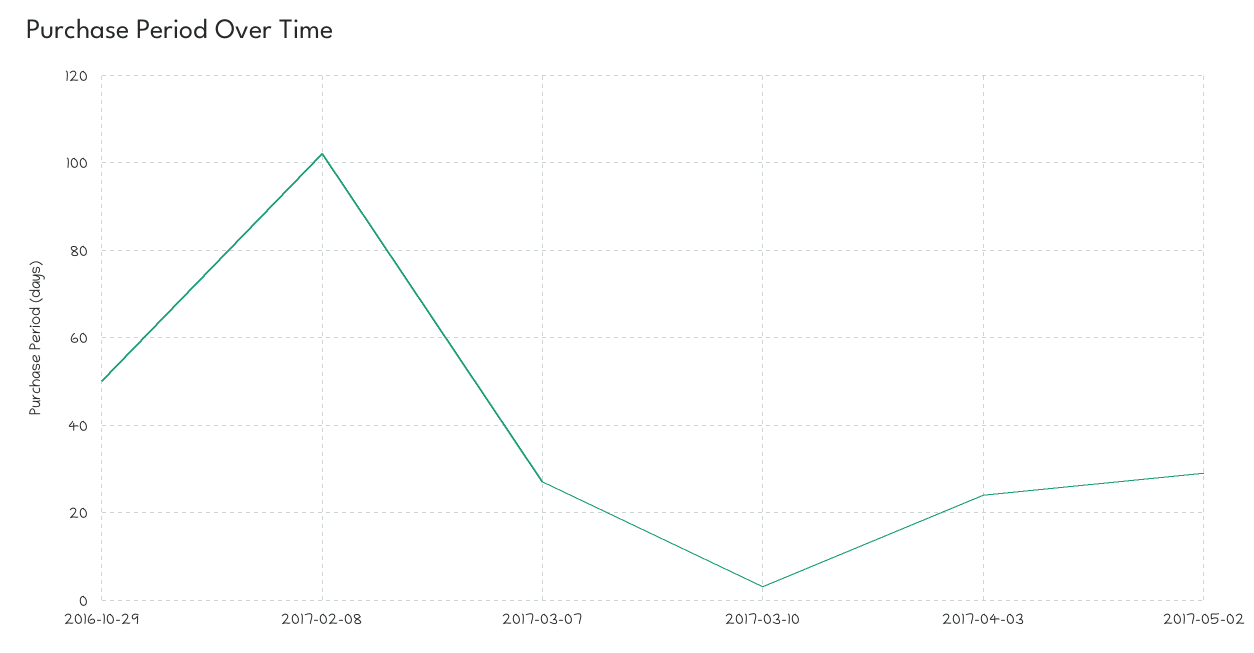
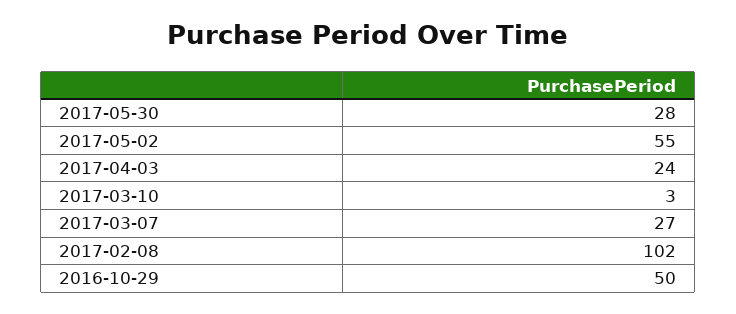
2017-05-02: 30 -> 55
2017-05-30: none -> 28

